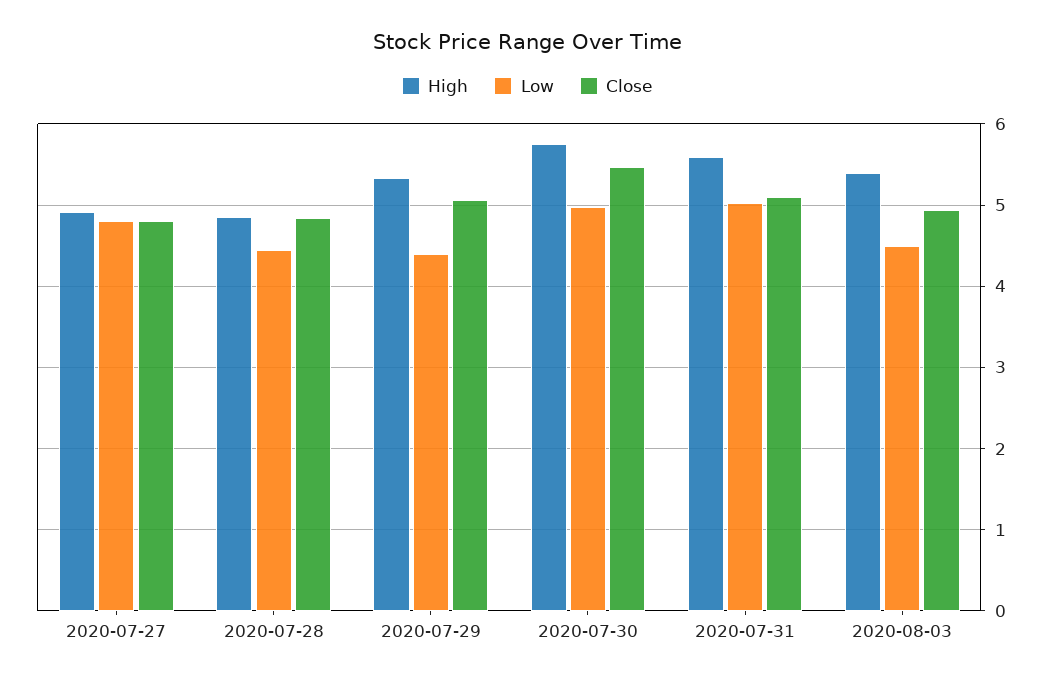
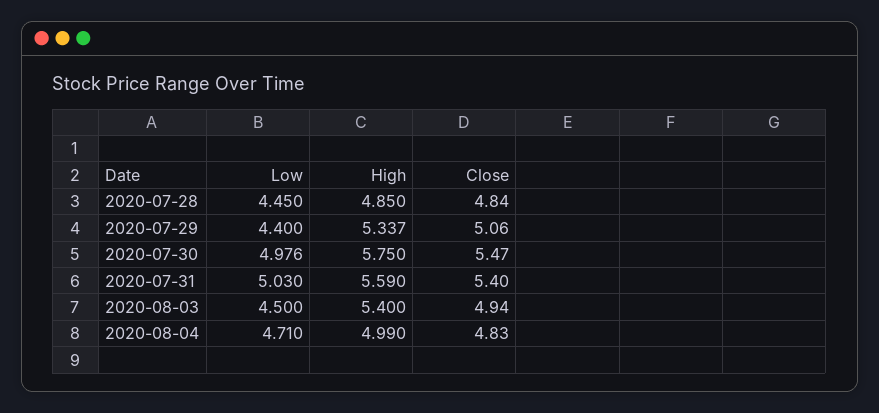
High, 2020-07-27: 4.9 -> none
Low, 2020-07-27: 4.8 -> none
Close, 2020-07-27: 4.8 -> none
Close, 2020-07-31: 5.1 -> 5.4
Low, 2020-08-04: none -> 4.71
High, 2020-08-04: none -> 4.99
Close, 2020-08-04: none -> 4.83

